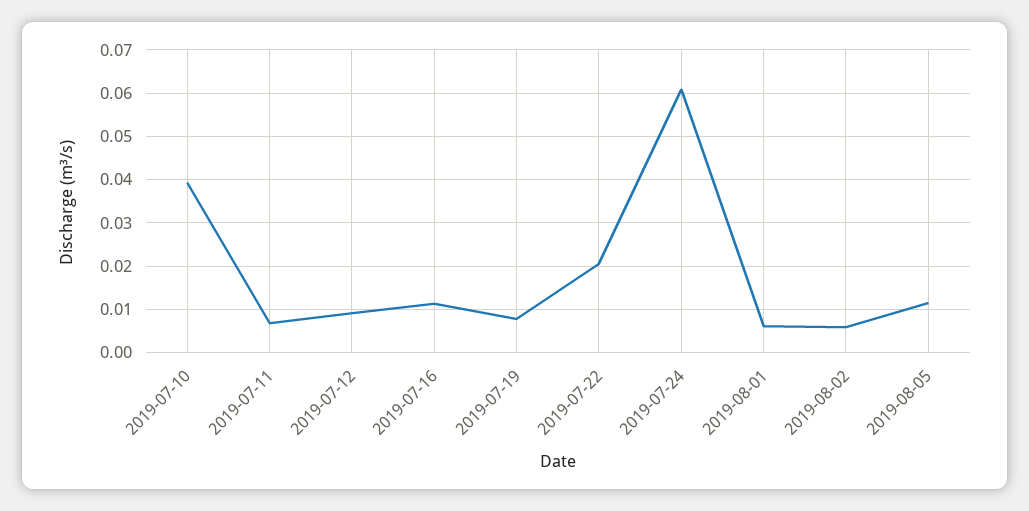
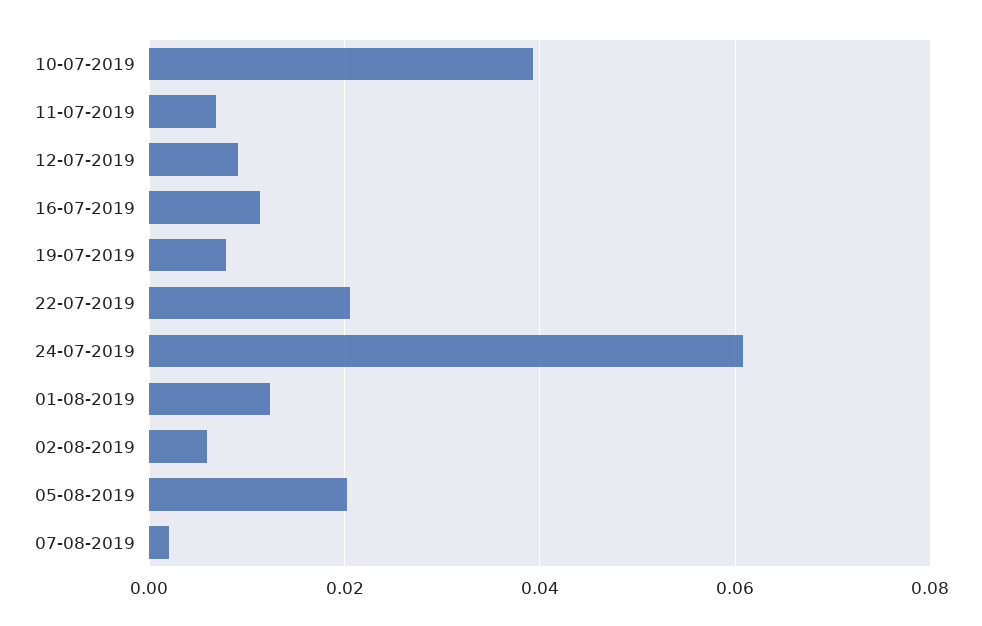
2019-08-01: 0.006 -> 0.012
2019-08-05: 0.012 -> 0.02
07-08-2019: none -> 0.002

